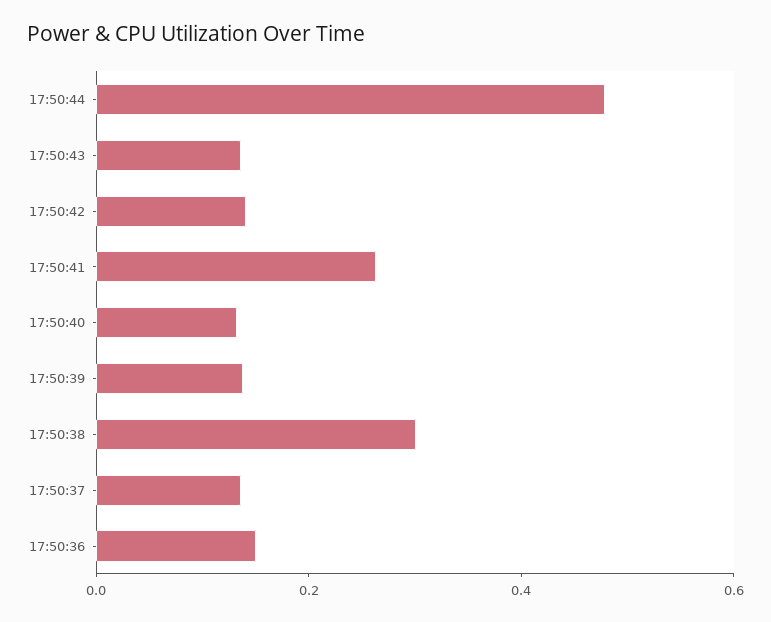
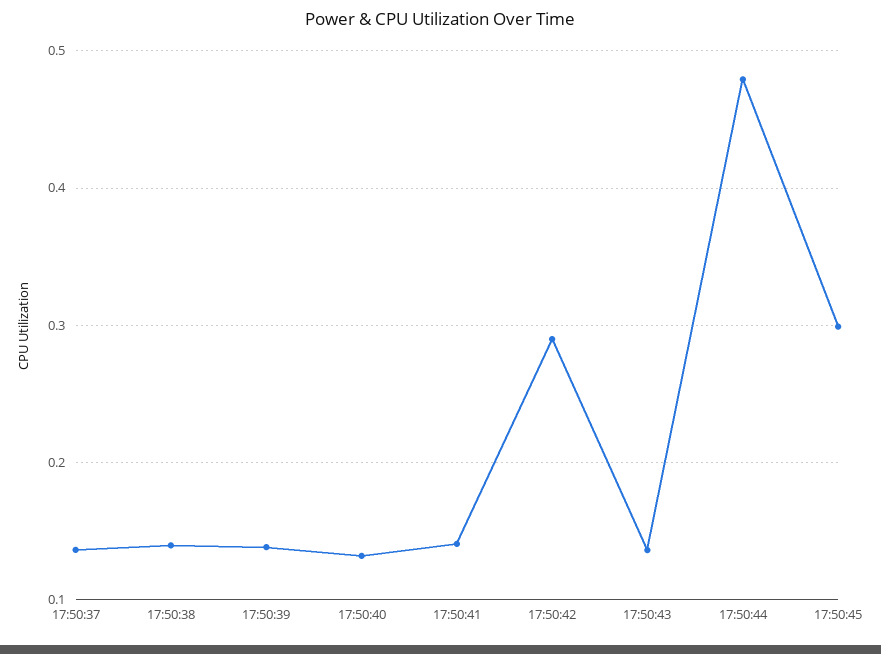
17:50:42: 0.15 -> 0.29
17:50:41: 0.25 -> 0.14
17:50:38: 0.3 -> 0.14
17:50:36: 0.15 -> none
17:50:45: none -> 0.3

